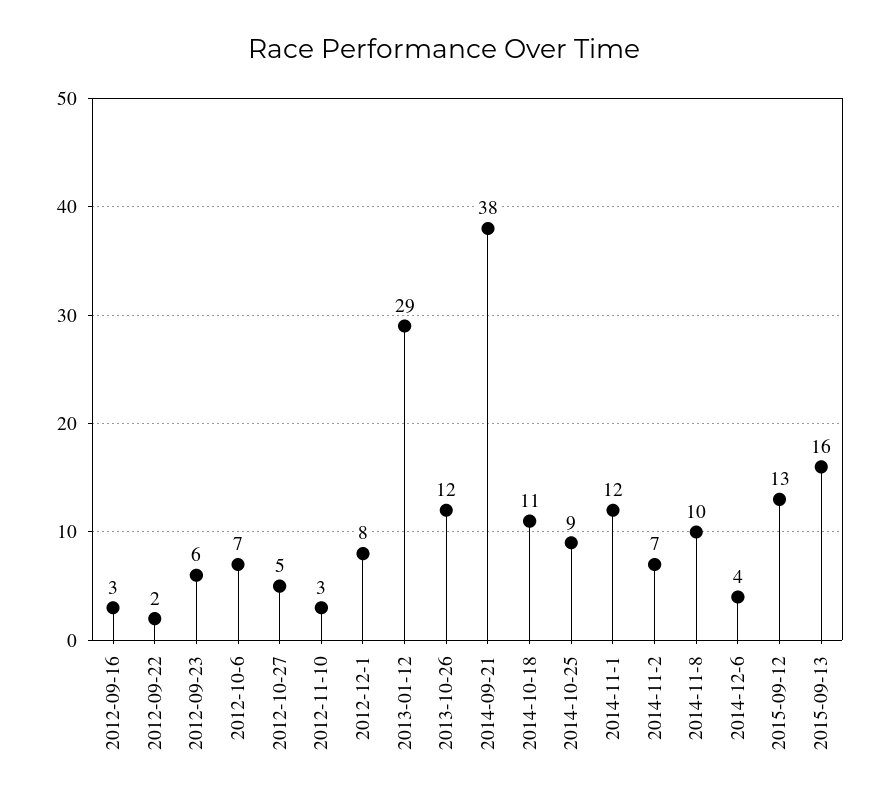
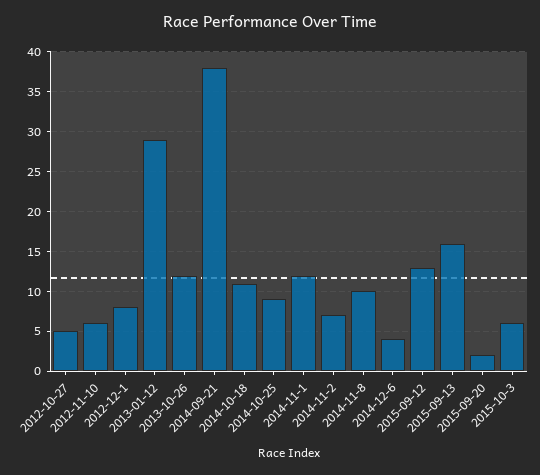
2012-09-16: 3 -> none
2012-09-22: 2 -> none
2012-09-23: 6 -> none
2012-10-6: 7 -> none
2012-11-10: 3 -> 6
2015-09-20: none -> 2
2015-10-3: none -> 6

